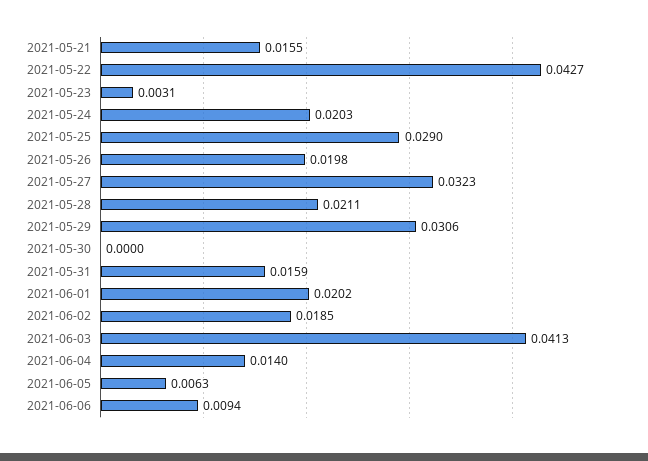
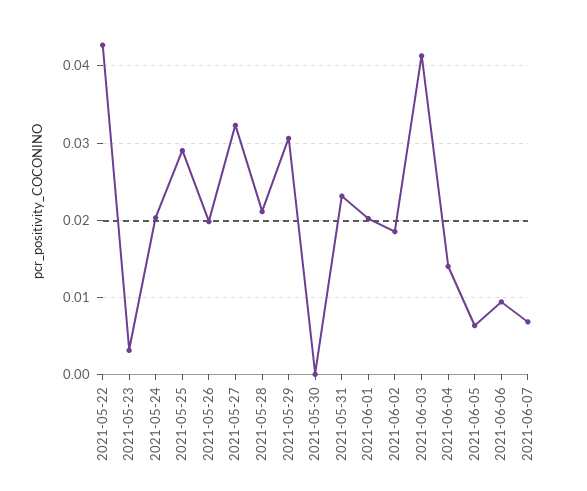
2021-05-21: 0.0155 -> none
2021-05-31: 0.0159 -> 0.023
2021-06-07: none -> 0.007

